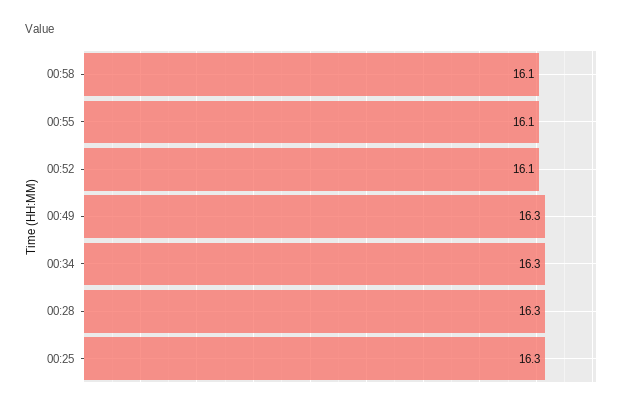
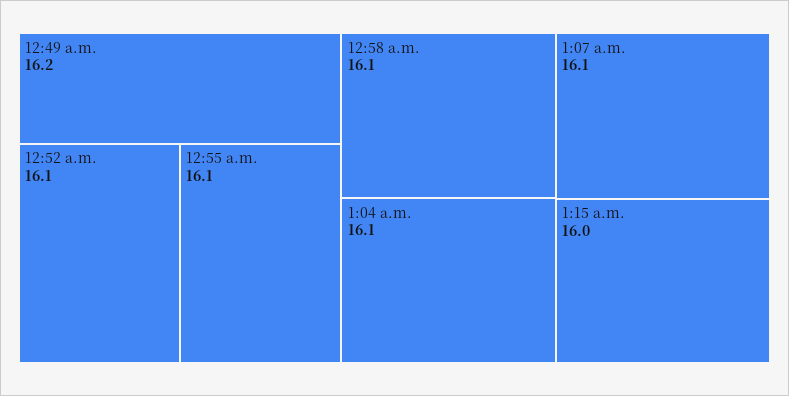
00:49: 16.3 -> 16.2
00:34: 16.3 -> none
00:28: 16.3 -> none
00:25: 16.3 -> none
1:04 a.m.: none -> 16.1
1:07 a.m.: none -> 16.1
1:15 a.m.: none -> 16

